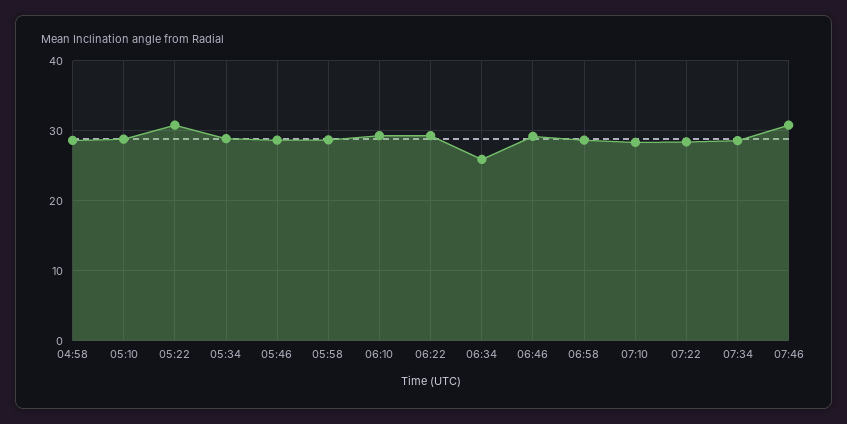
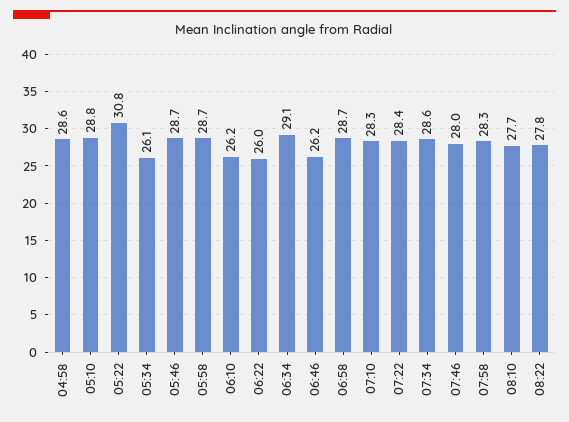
05:34: 29 -> 26.1
06:10: 29 -> 26.2
06:22: 29 -> 26
06:34: 26 -> 29.1
06:46: 29 -> 26.2
07:46: 31 -> 28
07:58: none -> 28.3
08:10: none -> 27.7
08:22: none -> 27.8

